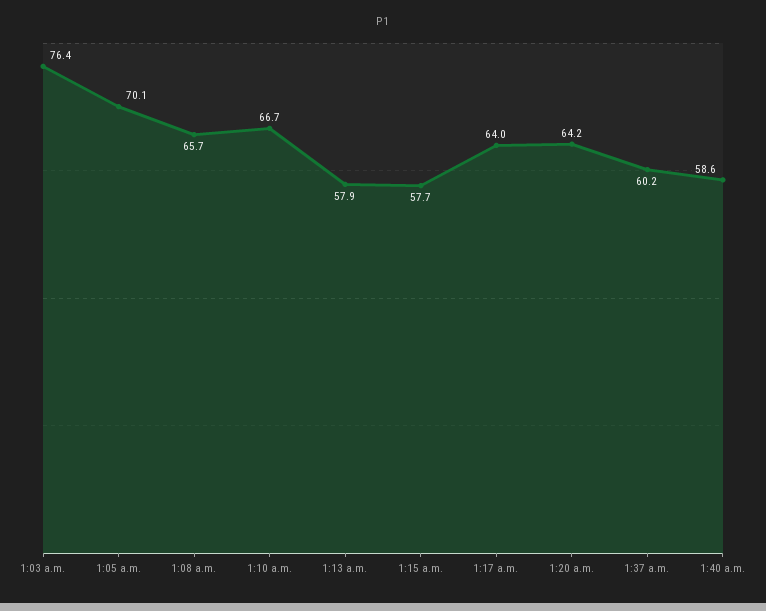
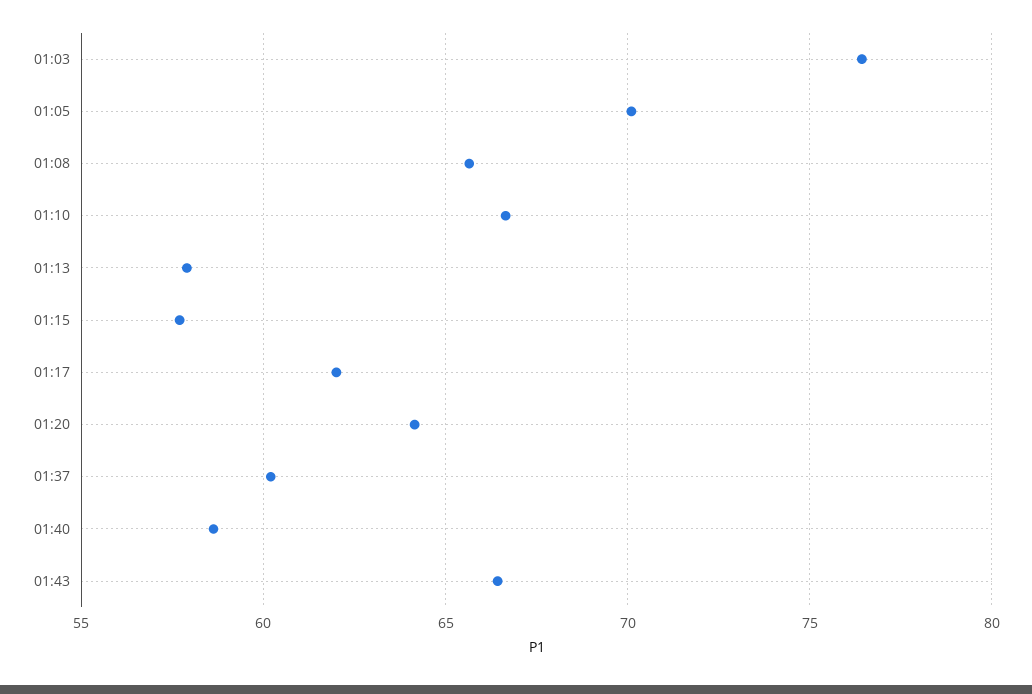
1:17 a.m.: 64 -> 62
01:43: none -> 66.5

